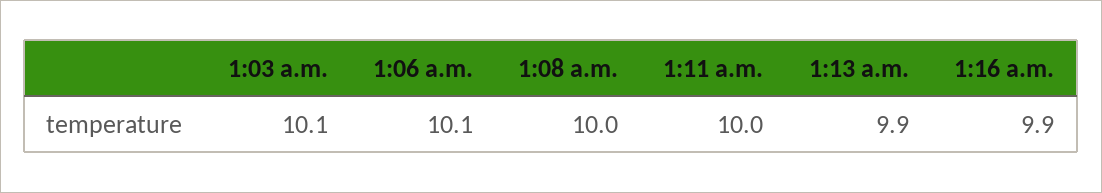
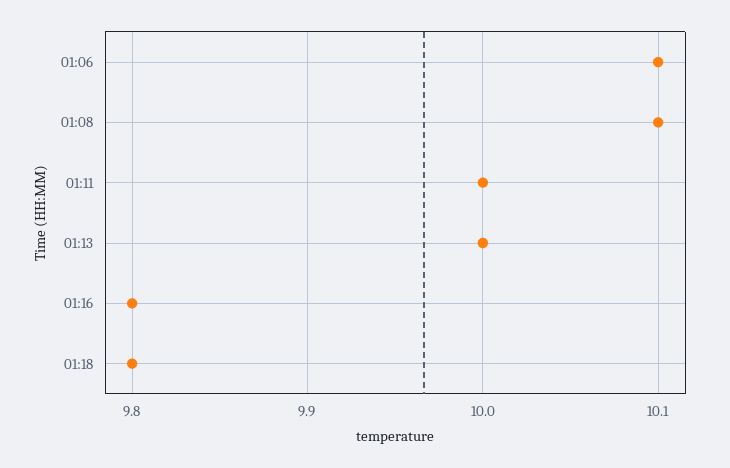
1:03 a.m.: 10.1 -> none
1:08 a.m.: 10 -> 10.1
1:13 a.m.: 9.9 -> 10
1:16 a.m.: 9.9 -> 9.8
01:18: none -> 9.8

